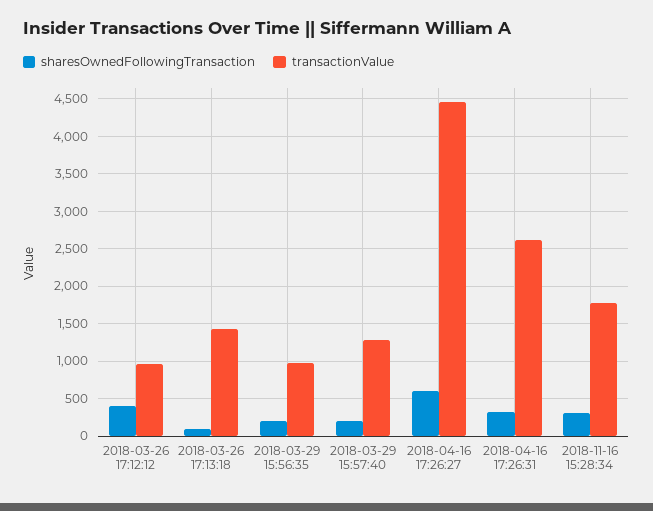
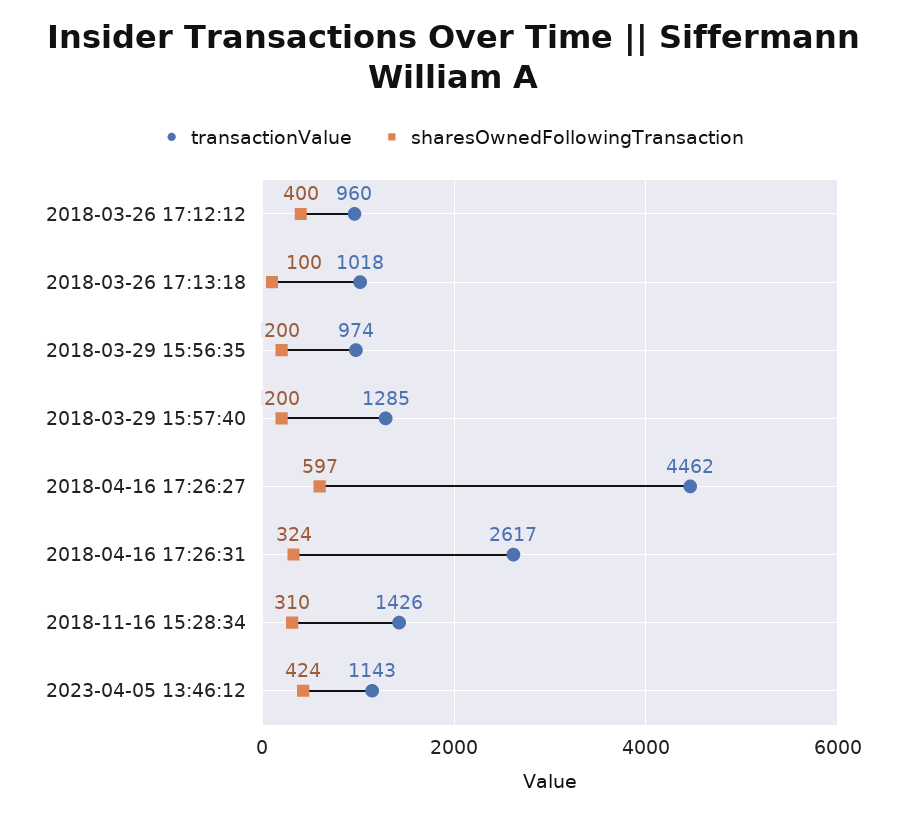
transactionValue, 2018-03-26 17:13:18: 1400 -> 1018
transactionValue, 2018-11-16 15:28:34: 1800 -> 1426
transactionValue, 2023-04-05 13:46:12: none -> 1143
sharesOwnedFollowingTransaction, 2023-04-05 13:46:12: none -> 424

